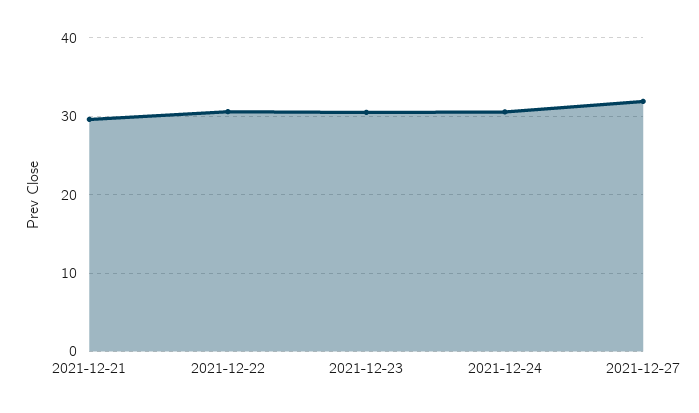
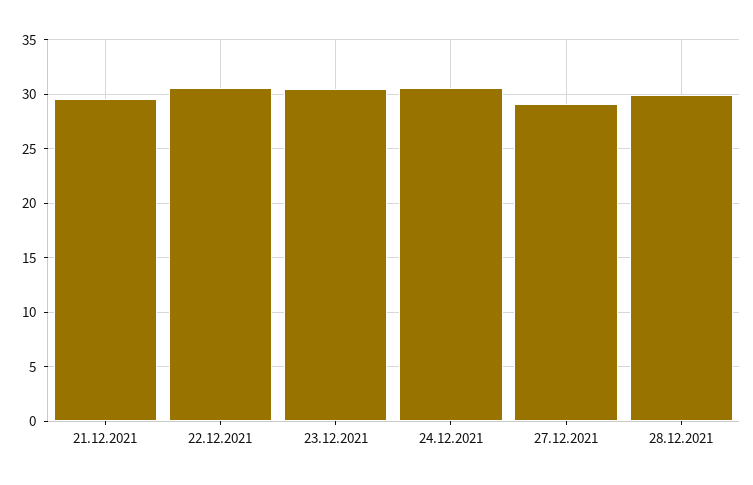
2021-12-27: 32 -> 29
28.12.2021: none -> 30

